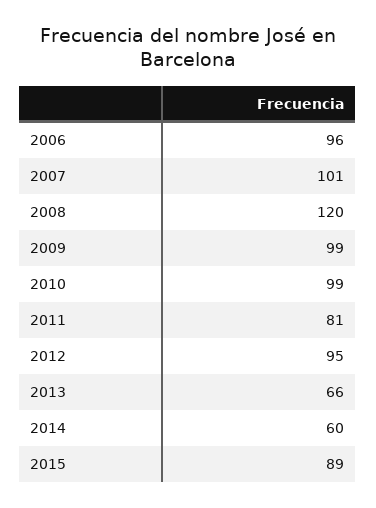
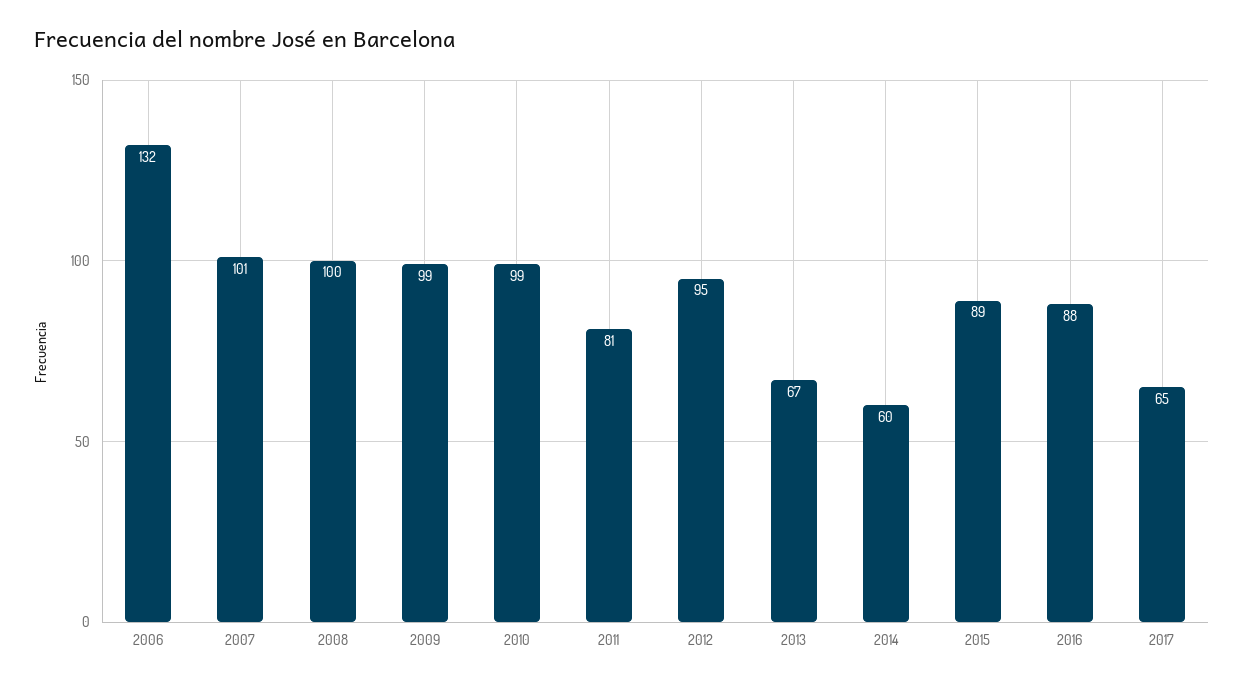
2006: 96 -> 132
2008: 120 -> 100
2013: 66 -> 67
2016: none -> 88
2017: none -> 65

